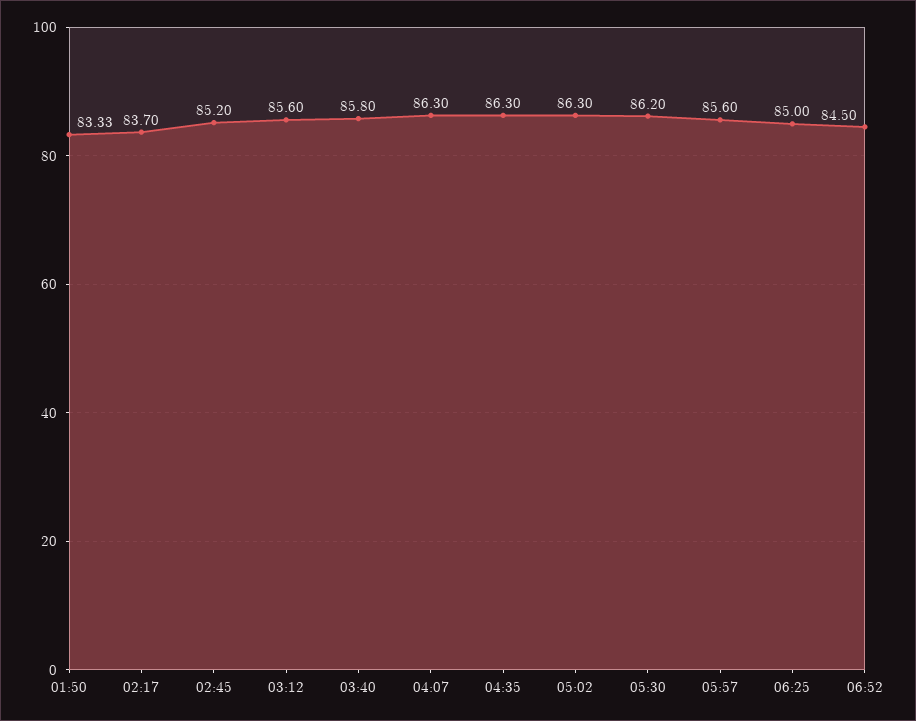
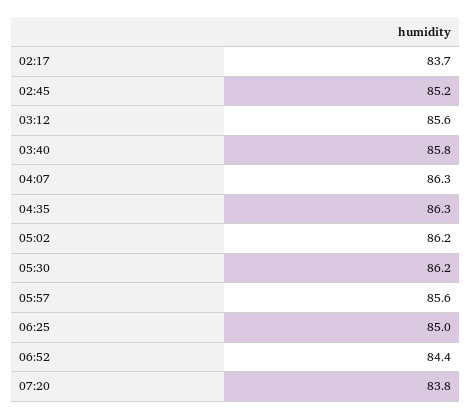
01:50: 83.33 -> none
05:02: 86.3 -> 86.2
06:52: 84.5 -> 84.4
07:20: none -> 83.8

